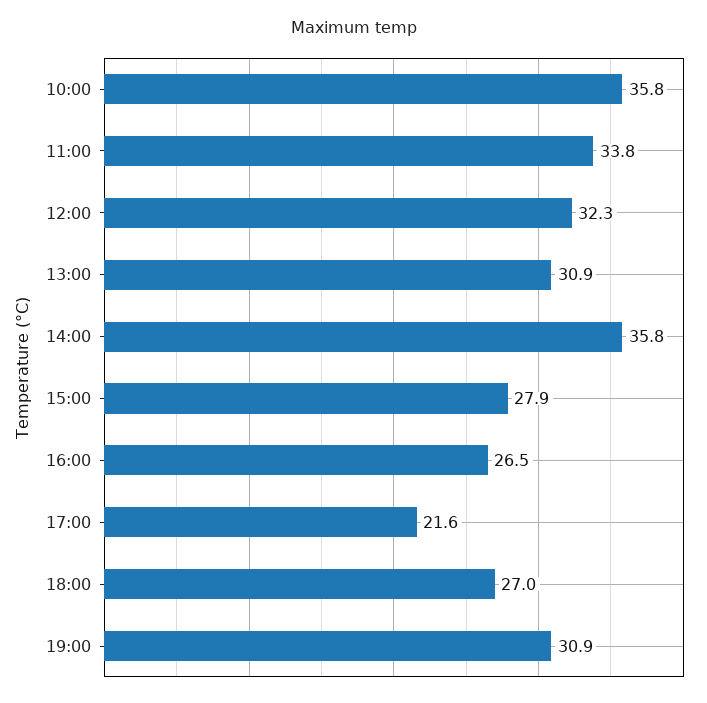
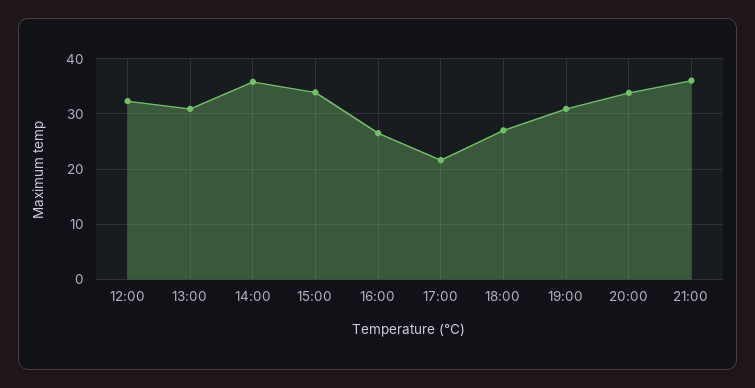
10:00: 35.8 -> none
11:00: 33.8 -> none
15:00: 27.9 -> 34
20:00: none -> 34
21:00: none -> 36

